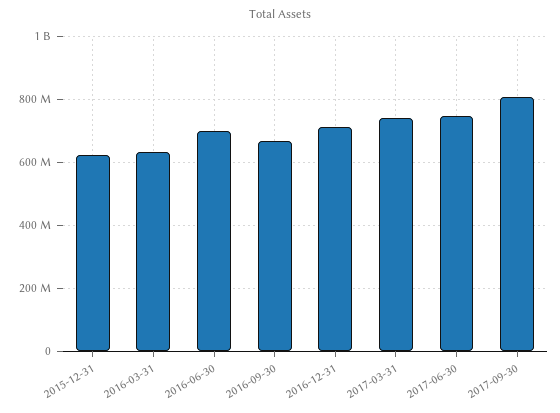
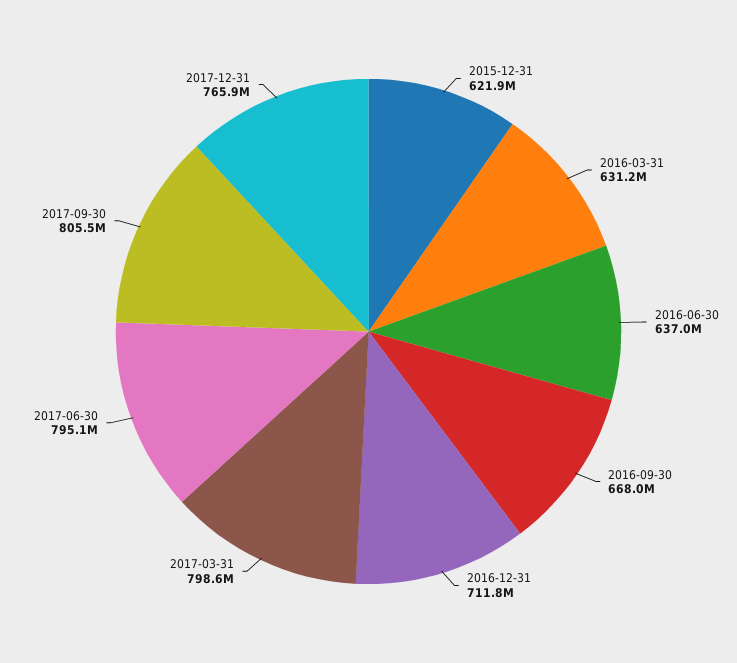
2016-06-30: 700000000 -> 637000000
2017-03-31: 740000000 -> 798600000
2017-06-30: 740000000 -> 795100000
2017-12-31: none -> 765900000

